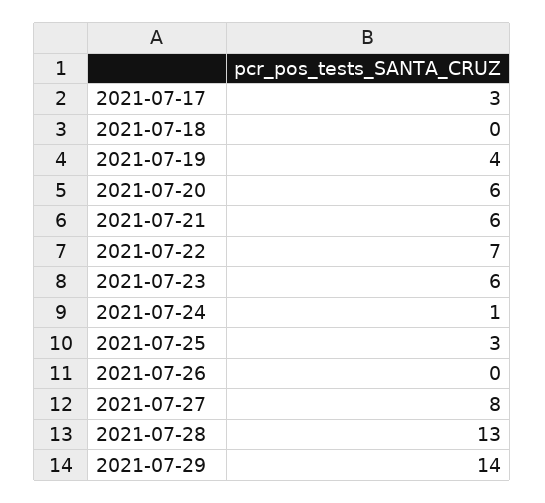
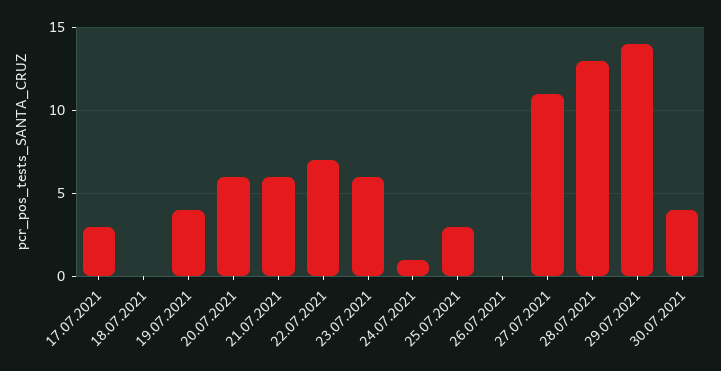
2021-07-27: 8 -> 11
30.07.2021: none -> 4

